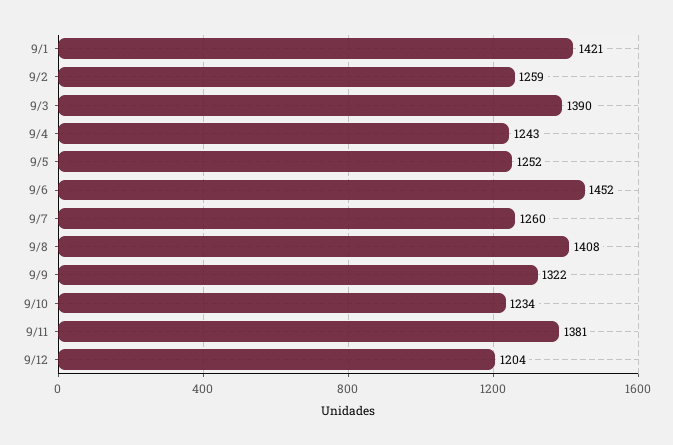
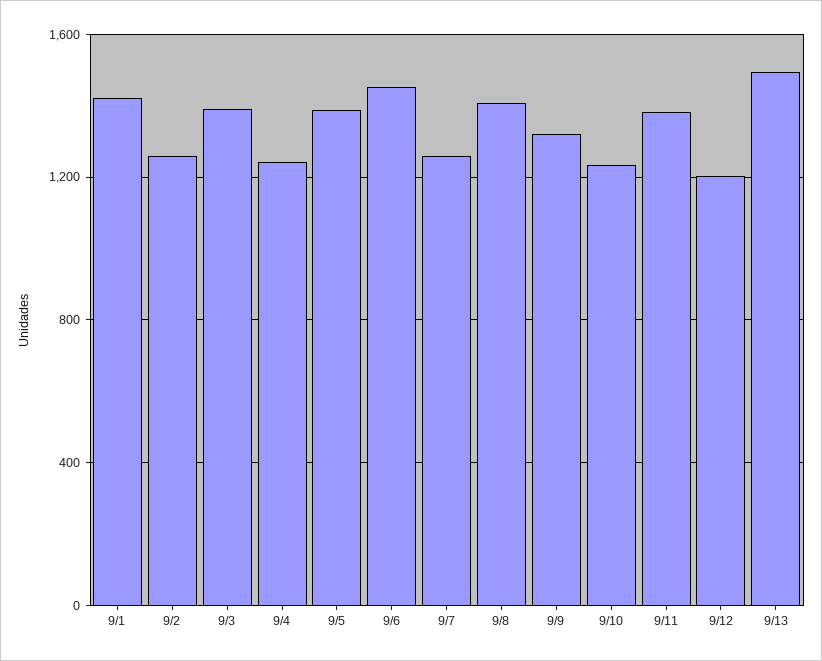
9/5: 1252 -> 1400
9/13: none -> 1500

